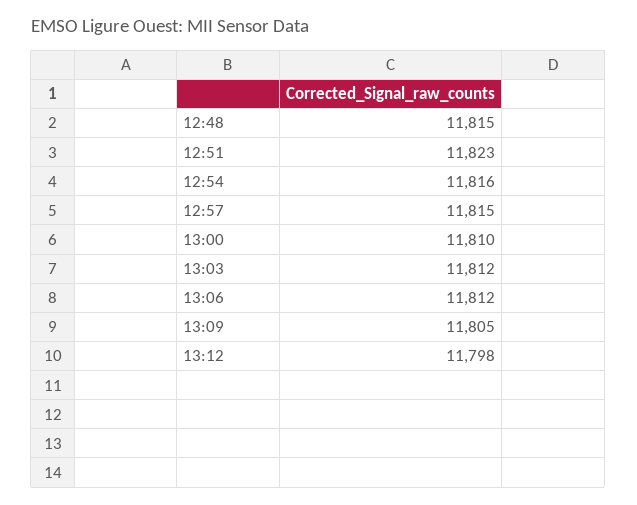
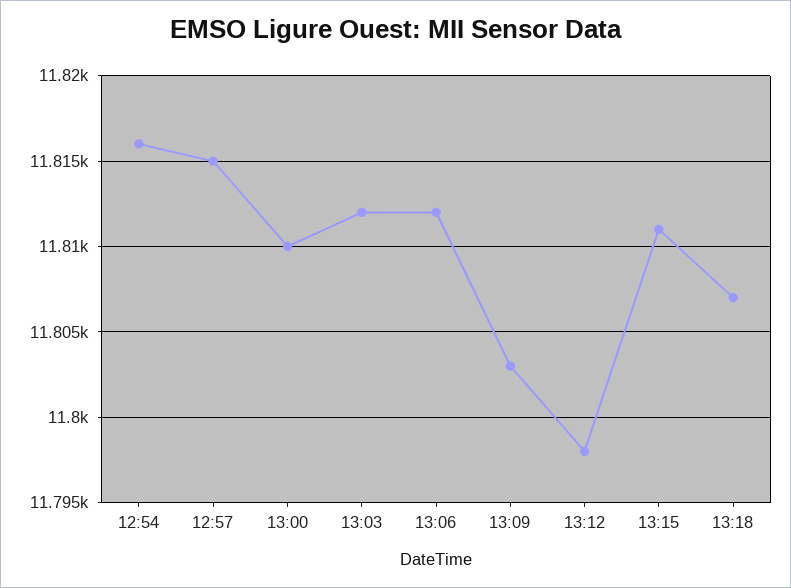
12:48: 11815 -> none
12:51: 11823 -> none
13:09: 11805 -> 11803
13:15: none -> 11811
13:18: none -> 11807

